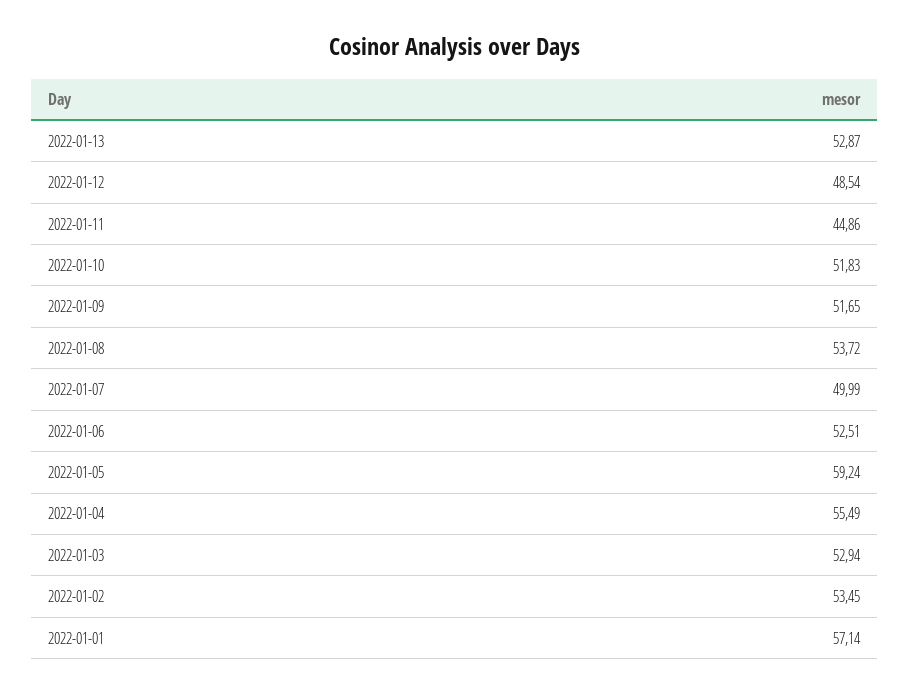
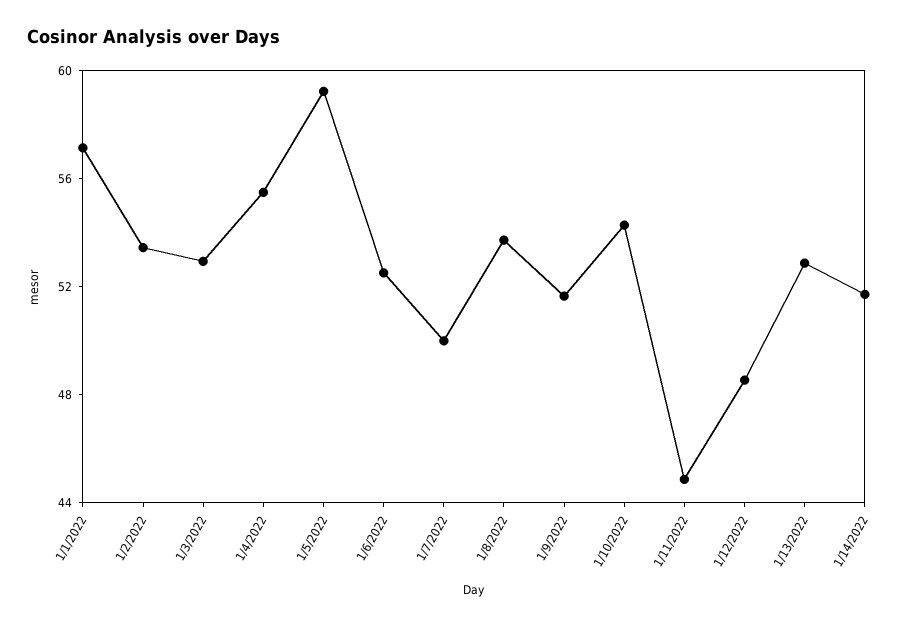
2022-01-10: 51.83 -> 54
1/14/2022: none -> 52

